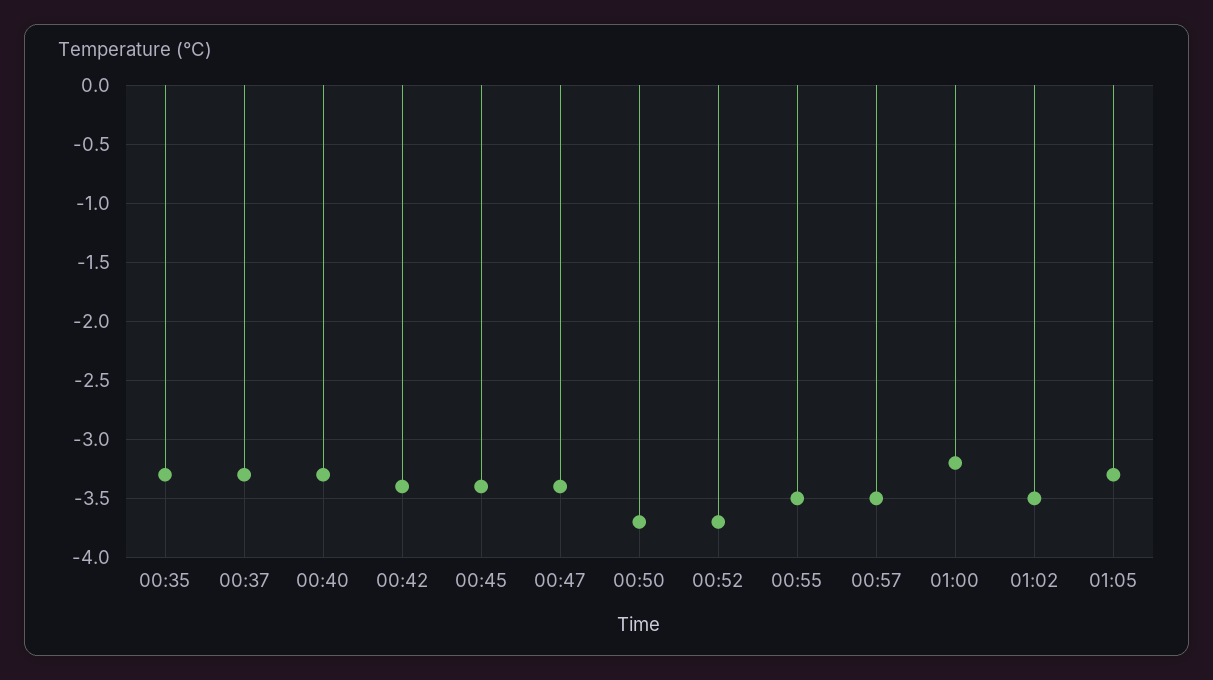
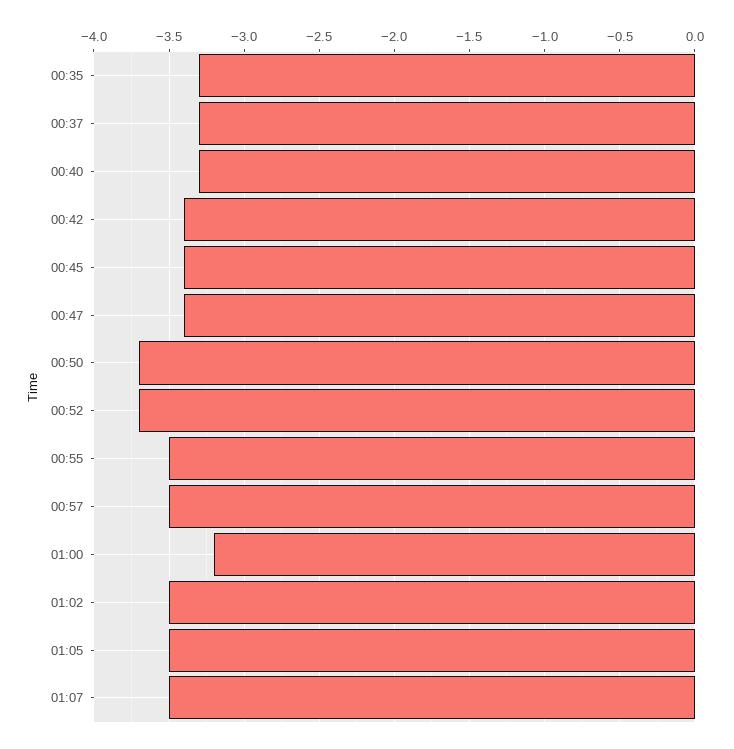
01:05: -3.3 -> -3.5
01:07: none -> -3.5

